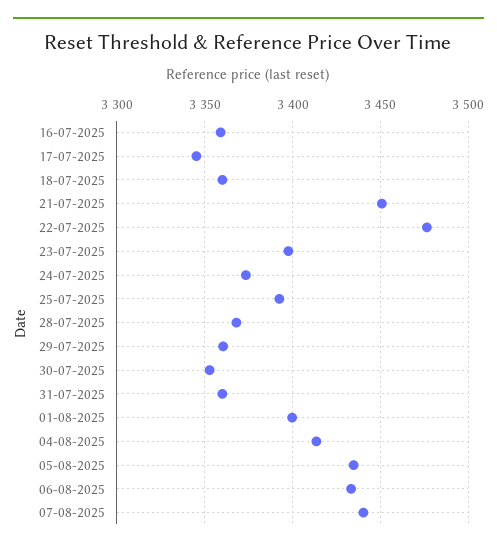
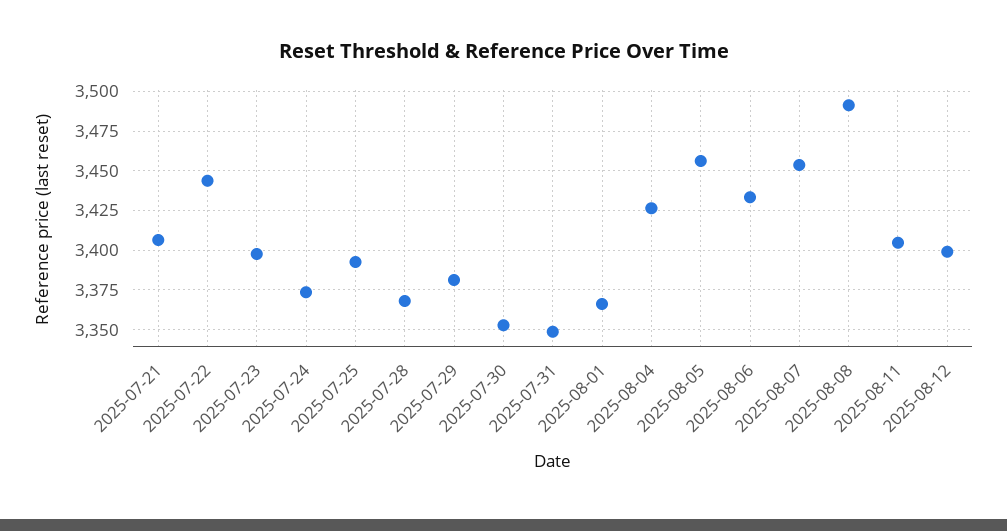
16-07-2025: 3360 -> none
17-07-2025: 3345 -> none
18-07-2025: 3360 -> none
21-07-2025: 3450 -> 3405
22-07-2025: 3475 -> 3445
29-07-2025: 3360 -> 3380
31-07-2025: 3360 -> 3350
01-08-2025: 3400 -> 3365
04-08-2025: 3415 -> 3425
05-08-2025: 3435 -> 3455
07-08-2025: 3440 -> 3455
2025-08-08: none -> 3490
2025-08-11: none -> 3405
2025-08-12: none -> 3400

